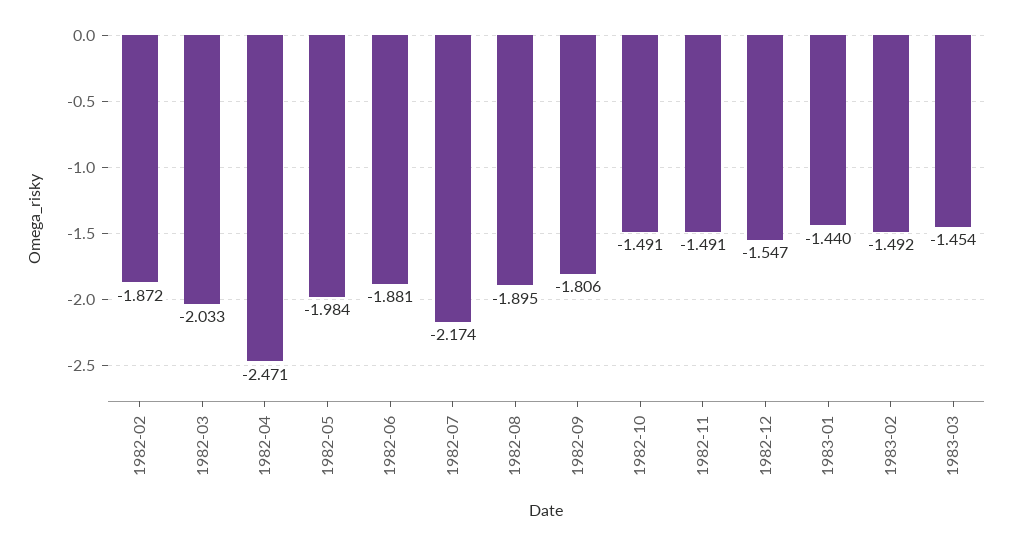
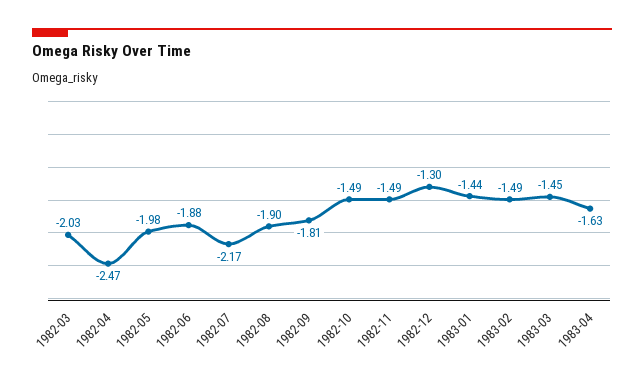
1982-02: -1.872 -> none
1982-12: -1.547 -> -1.3
1983-04: none -> -1.63

